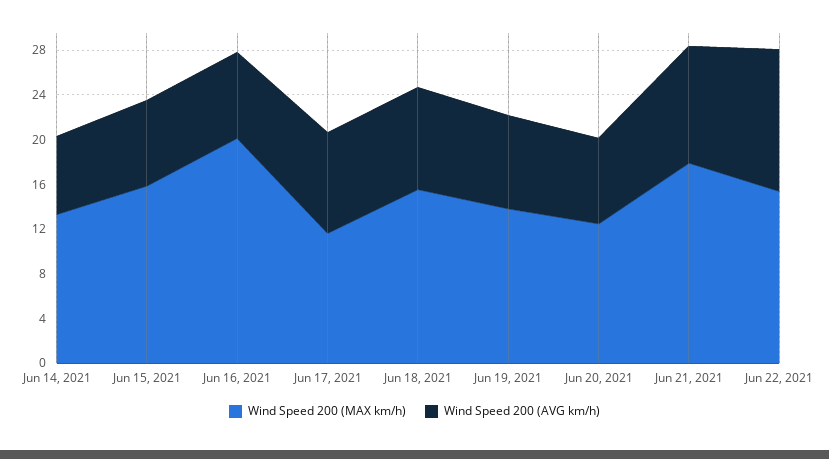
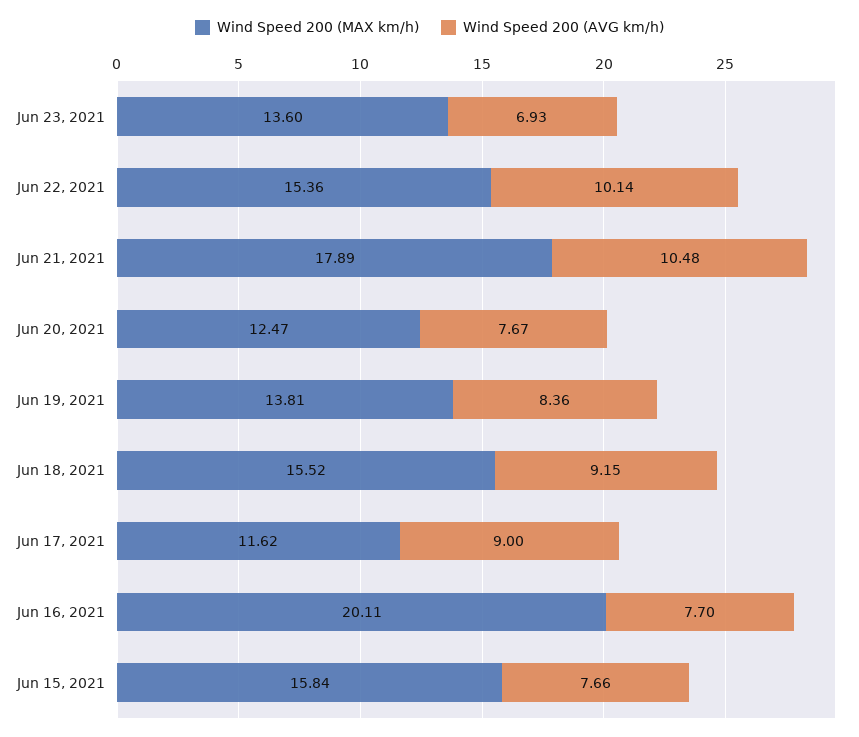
Wind Speed 200 (MAX km/h), Jun 14, 2021: 13 -> none
Wind Speed 200 (AVG km/h), Jun 14, 2021: 7 -> none
Wind Speed 200 (AVG km/h), Jun 22, 2021: 13 -> 10.14
Wind Speed 200 (MAX km/h), Jun 23, 2021: none -> 13.6
Wind Speed 200 (AVG km/h), Jun 23, 2021: none -> 6.93

